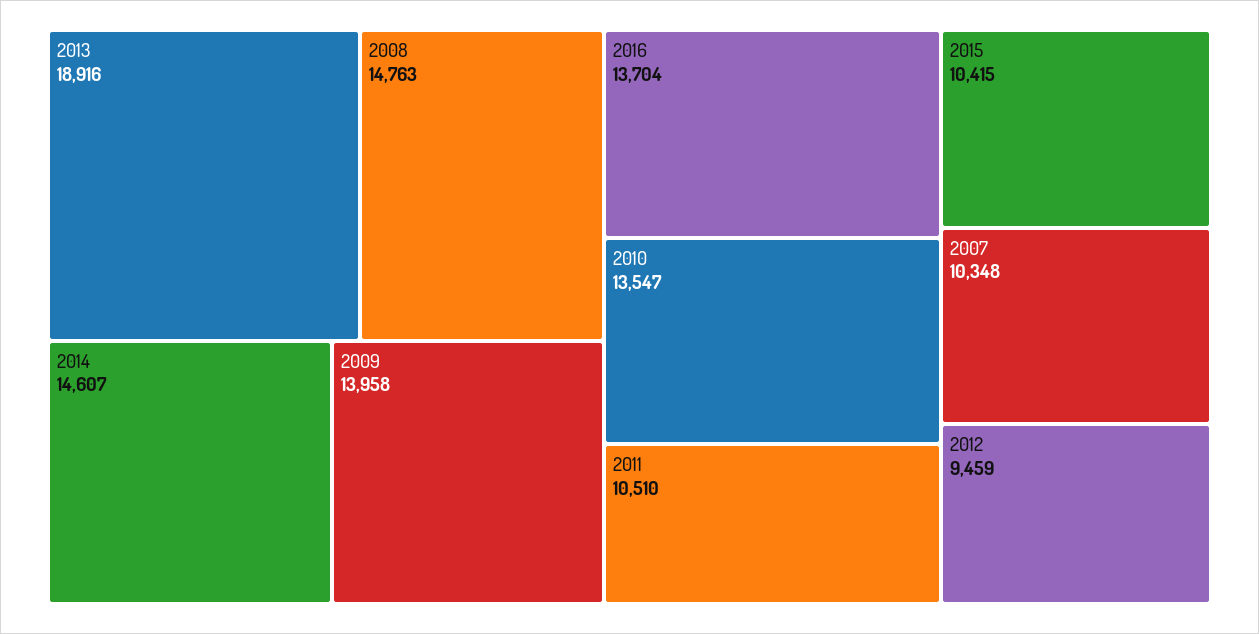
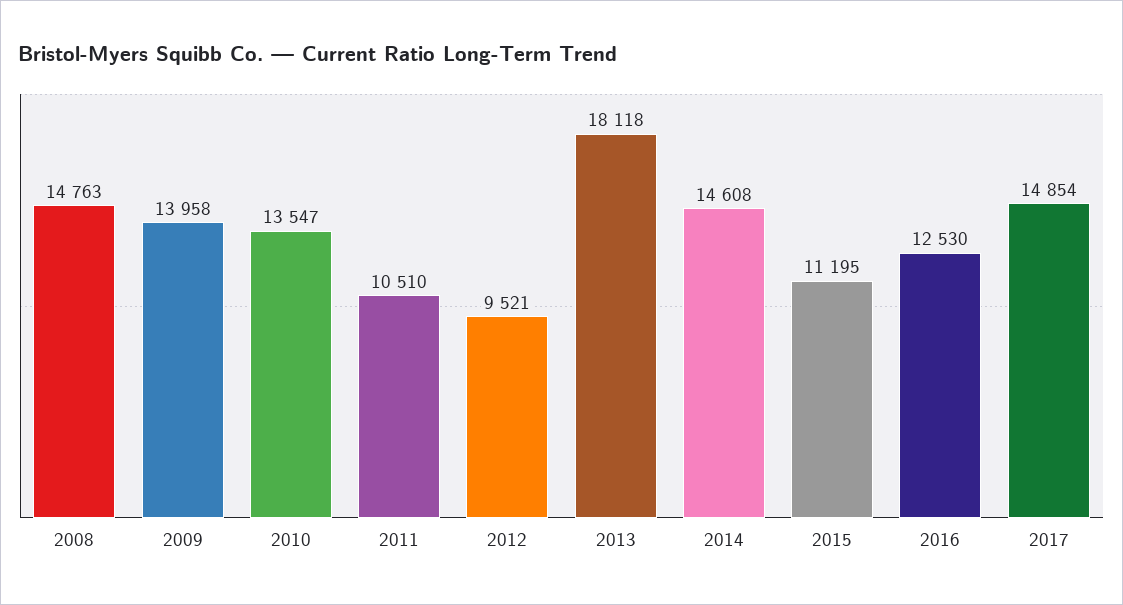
2013: 18916 -> 18118
2014: 14607 -> 14608
2016: 13704 -> 12530
2015: 10415 -> 11195
2007: 10348 -> none
2012: 9459 -> 9521
2017: none -> 14854

